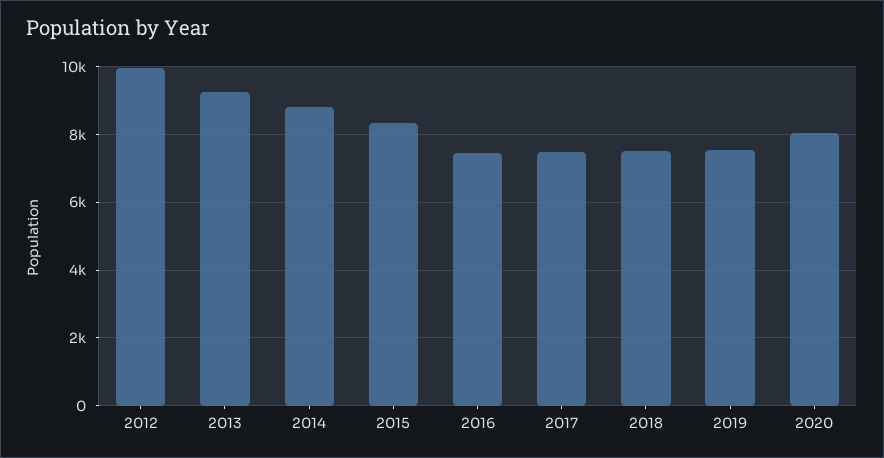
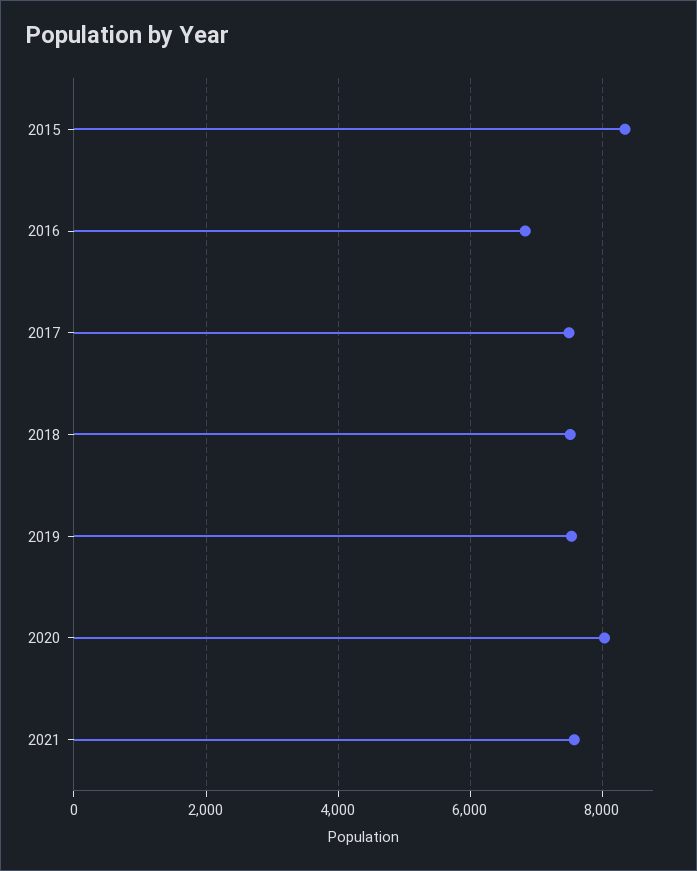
2012: 10000 -> none
2013: 9200 -> none
2014: 8800 -> none
2016: 7400 -> 6800
2021: none -> 7600

